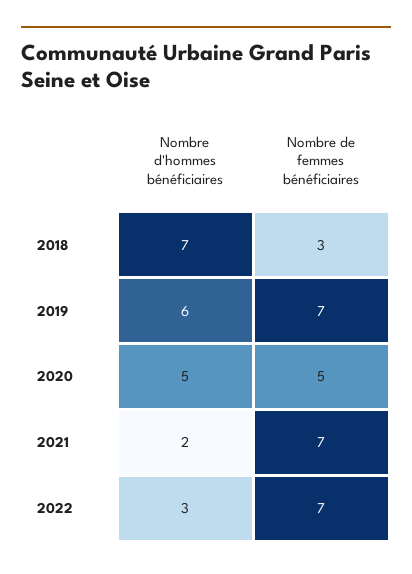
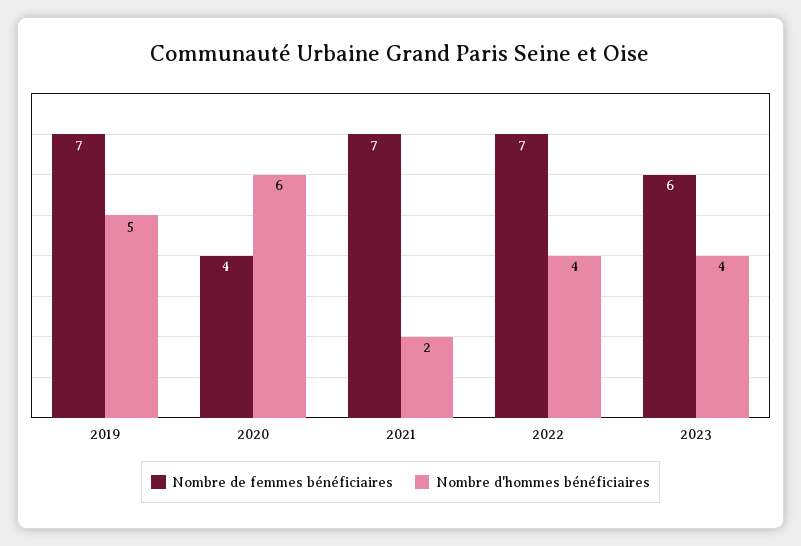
Nombre d'hommes bénéficiaires, 2018: 7 -> none
Nombre de femmes bénéficiaires, 2018: 3 -> none
Nombre d'hommes bénéficiaires, 2019: 6 -> 5
Nombre d'hommes bénéficiaires, 2020: 5 -> 6
Nombre de femmes bénéficiaires, 2020: 5 -> 4
Nombre d'hommes bénéficiaires, 2022: 3 -> 4
Nombre de femmes bénéficiaires, 2023: none -> 6
Nombre d'hommes bénéficiaires, 2023: none -> 4

